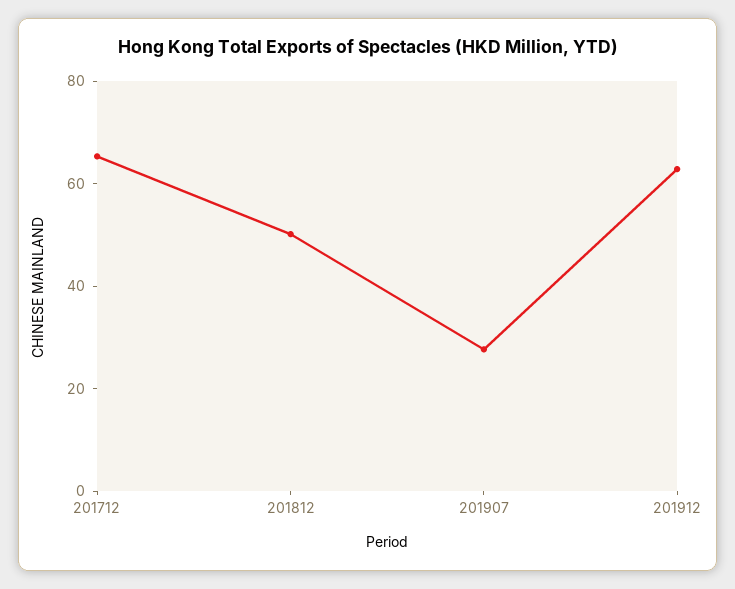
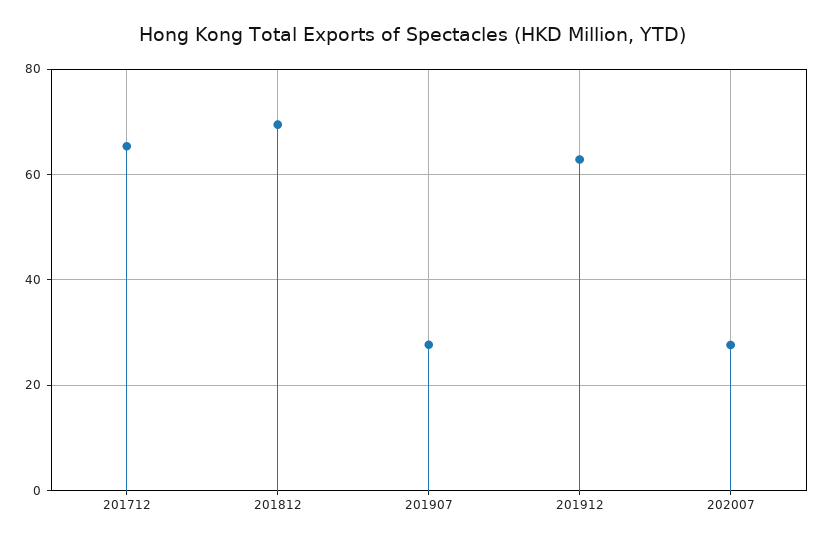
201812: 50 -> 70
202007: none -> 28

